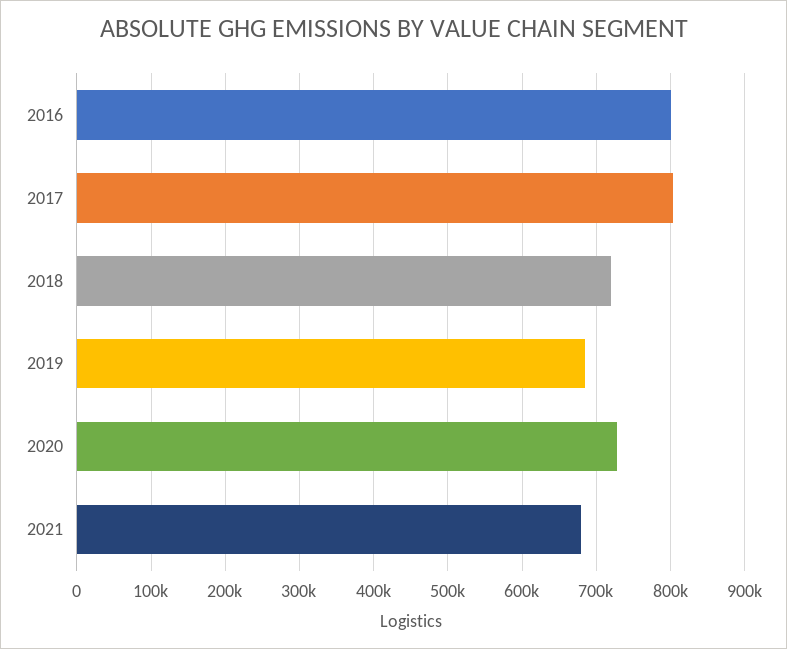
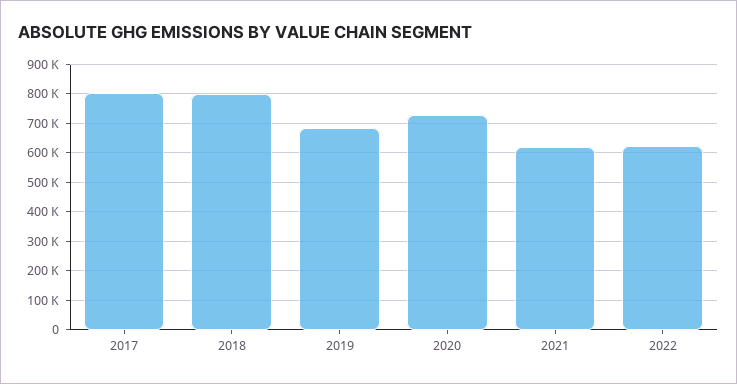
2016: 800000 -> none
2018: 720000 -> 800000
2021: 680000 -> 625000
2022: none -> 625000

